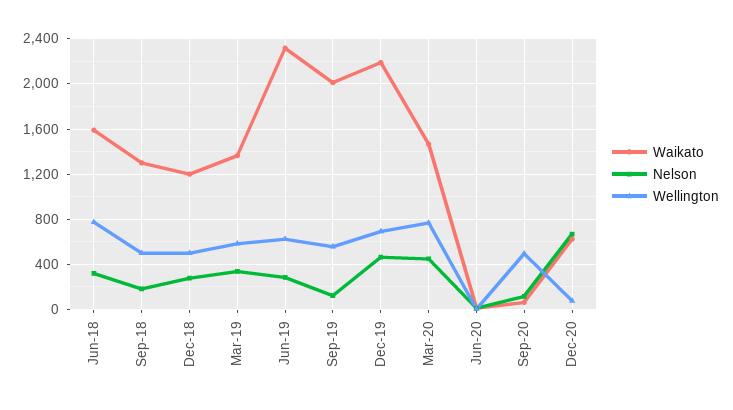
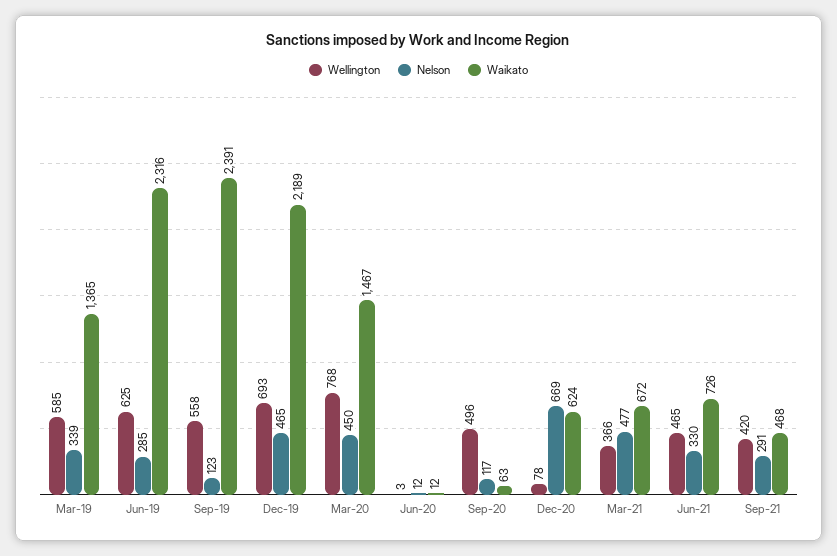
Waikato, Jun-18: 1600 -> none
Nelson, Jun-18: 300 -> none
Wellington, Jun-18: 800 -> none
Waikato, Sep-18: 1300 -> none
Nelson, Sep-18: 200 -> none
Wellington, Sep-18: 500 -> none
Waikato, Dec-18: 1200 -> none
Nelson, Dec-18: 300 -> none
Wellington, Dec-18: 500 -> none
Waikato, Sep-19: 2000 -> 2391
Wellington, Mar-21: none -> 366
Nelson, Mar-21: none -> 477
Waikato, Mar-21: none -> 672
Wellington, Jun-21: none -> 465
Nelson, Jun-21: none -> 330
Waikato, Jun-21: none -> 726
Wellington, Sep-21: none -> 420
Nelson, Sep-21: none -> 291
Waikato, Sep-21: none -> 468

